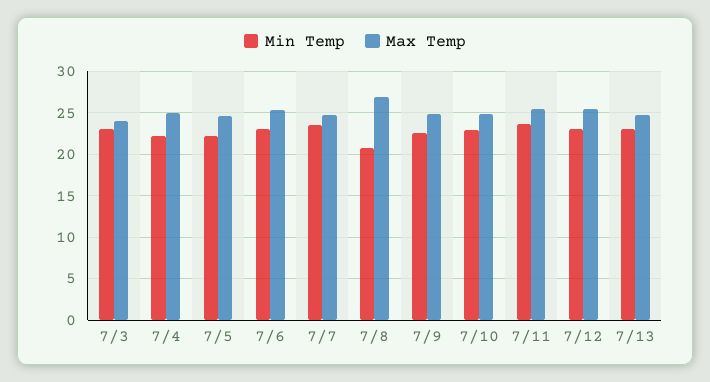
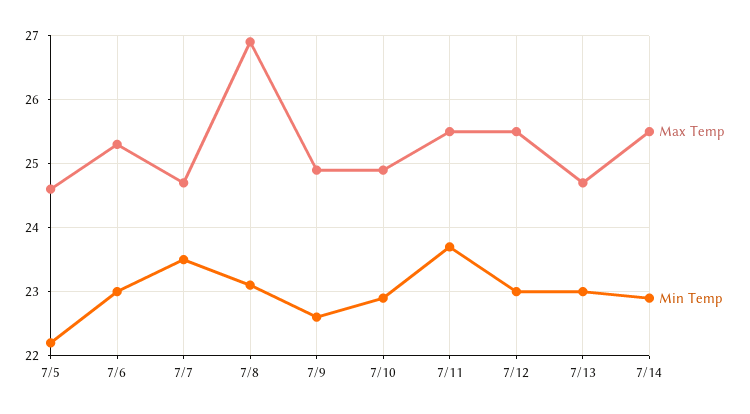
Min Temp, 7/3: 23 -> none
Max Temp, 7/3: 24 -> none
Min Temp, 7/4: 22 -> none
Max Temp, 7/4: 25 -> none
Min Temp, 7/8: 21 -> 23.1
Max Temp, 7/14: none -> 25.5
Min Temp, 7/14: none -> 22.9

